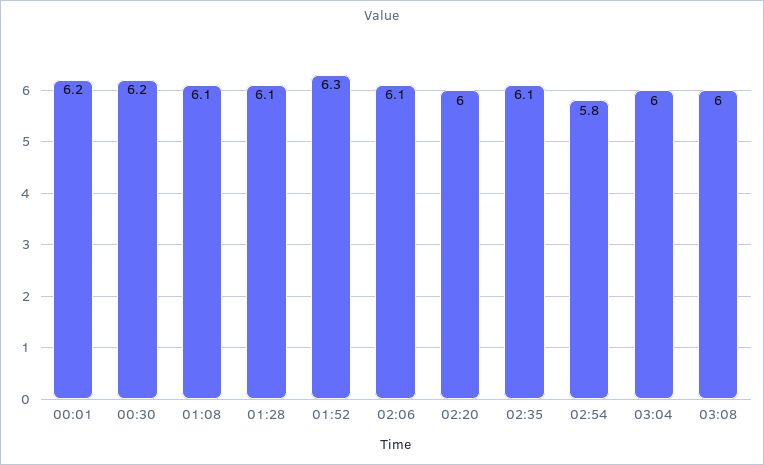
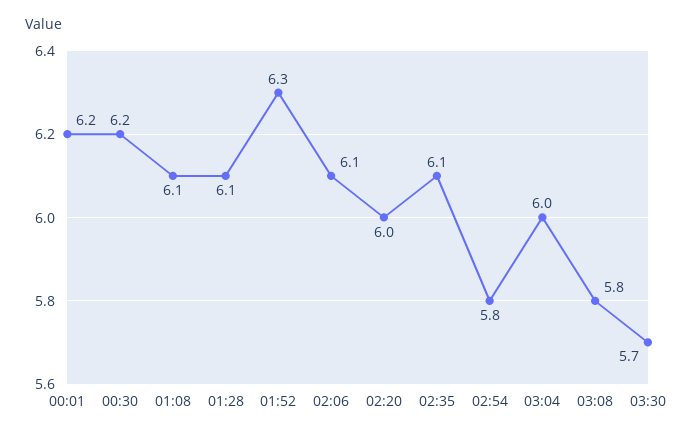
03:08: 6 -> 5.8
03:30: none -> 5.7

